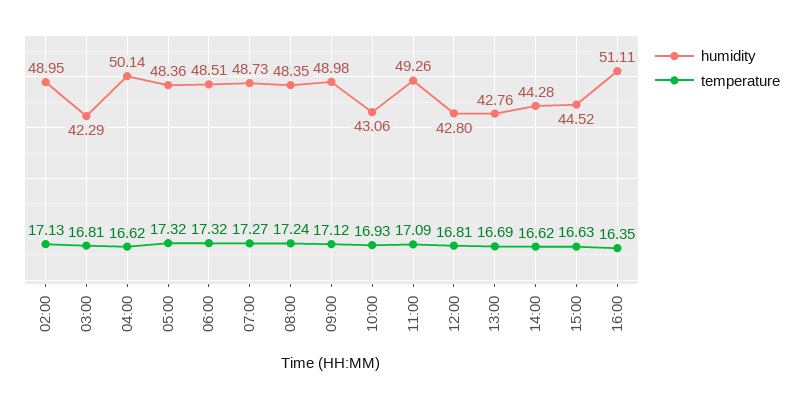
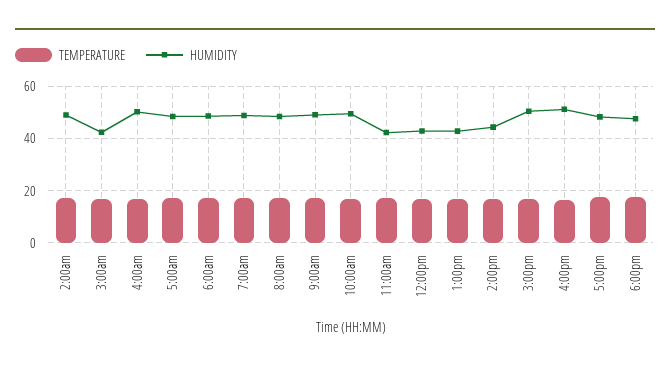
humidity, 10:00: 43.06 -> 50
humidity, 11:00: 49.26 -> 42.5
humidity, 15:00: 44.52 -> 50
temperature, 5:00pm: none -> 17.5
humidity, 5:00pm: none -> 47.5
temperature, 6:00pm: none -> 17.5
humidity, 6:00pm: none -> 47.5

